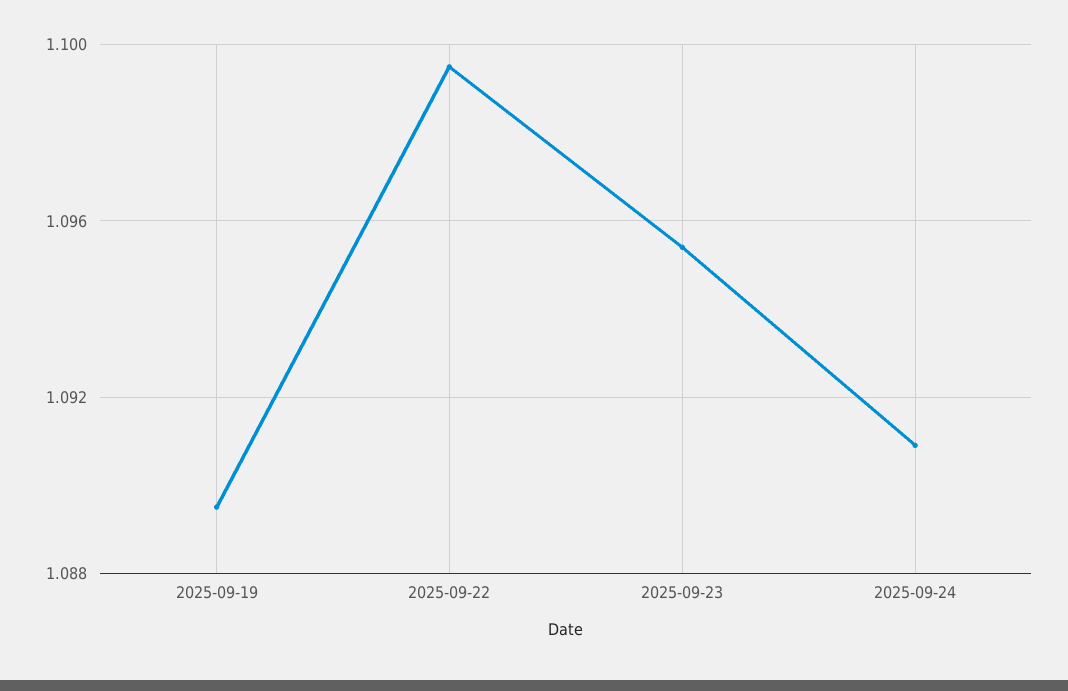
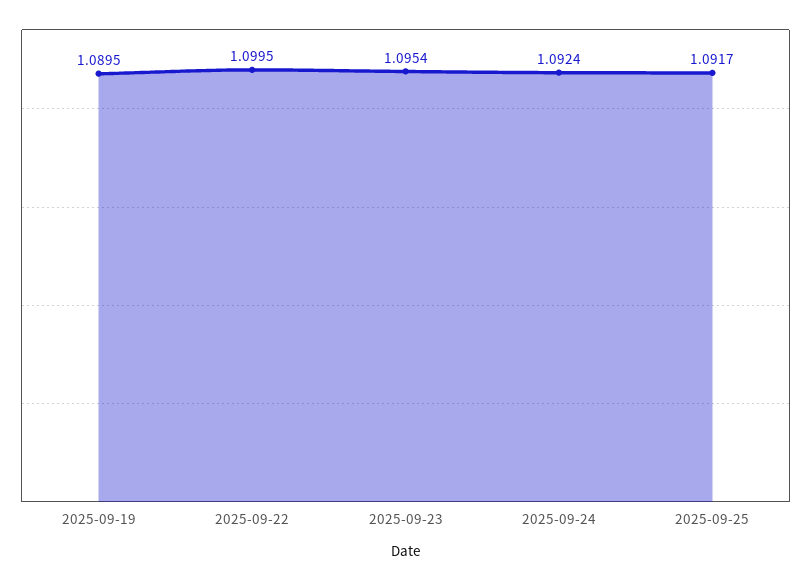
2025-09-24: 1.091 -> 1.0924
2025-09-25: none -> 1.0917

